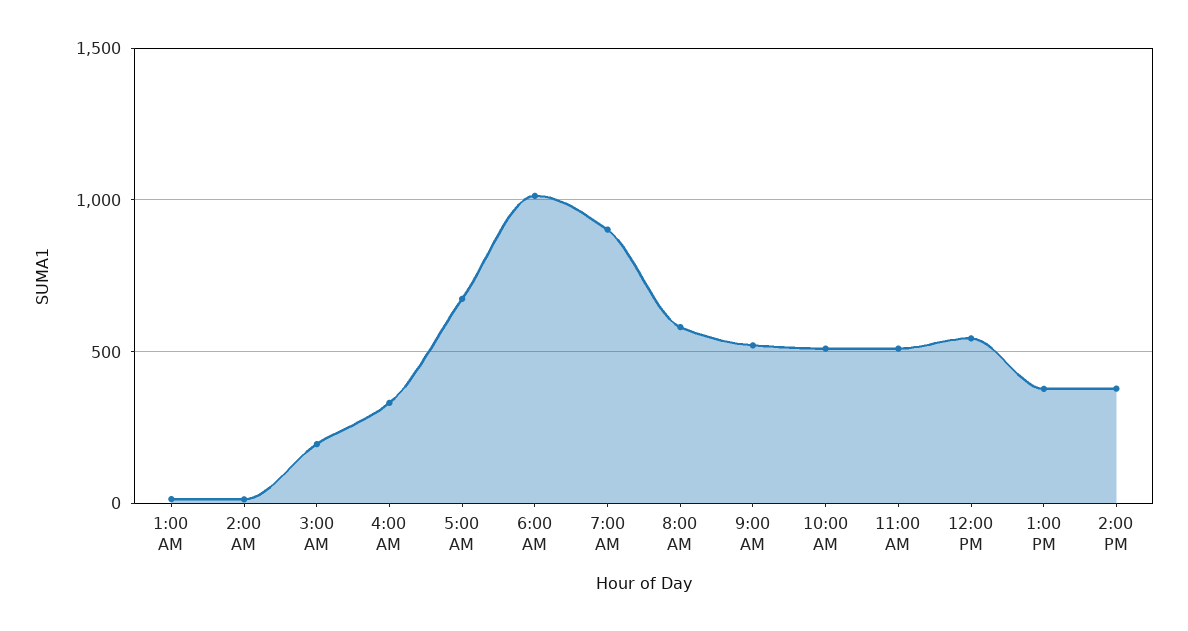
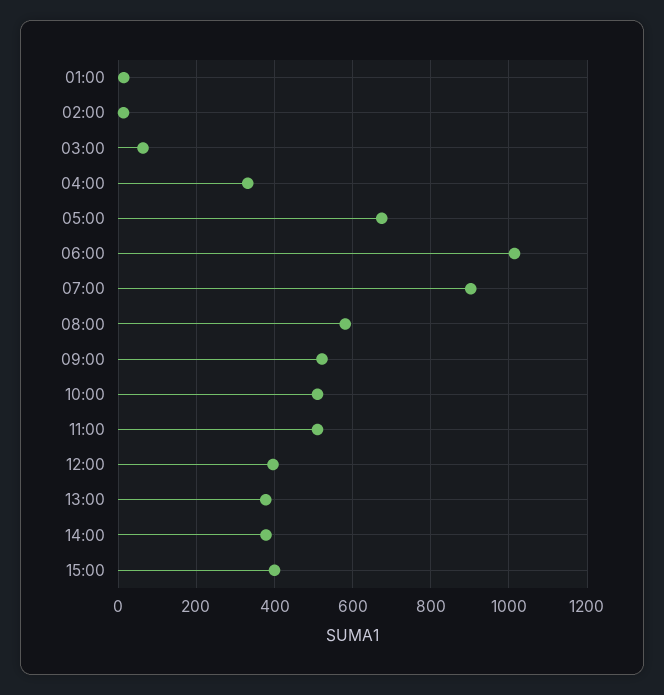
3:00 AM: 200 -> 60
12:00 PM: 550 -> 400
15:00: none -> 400

